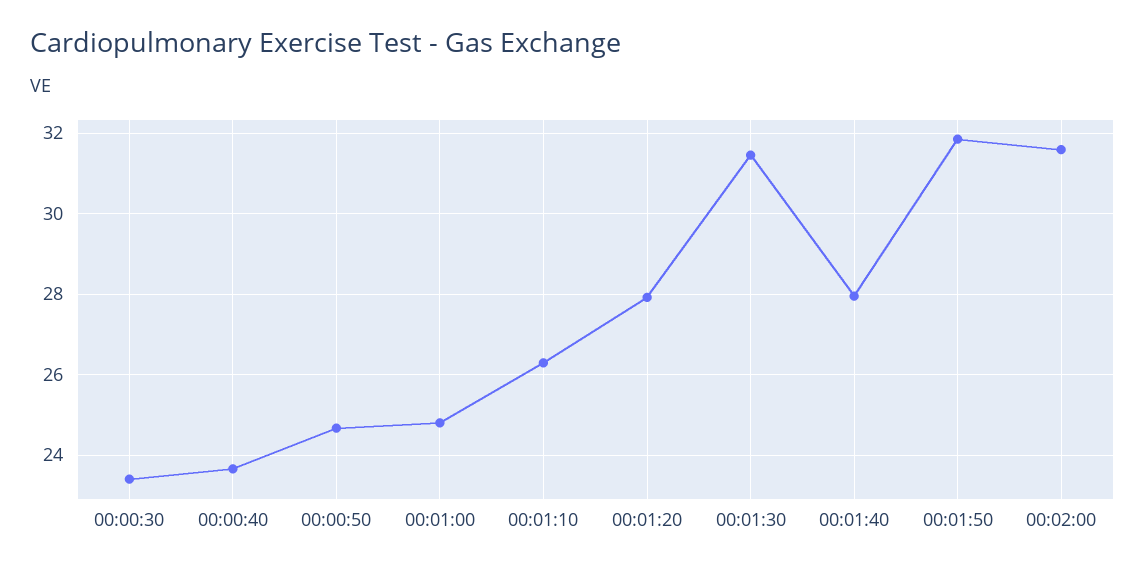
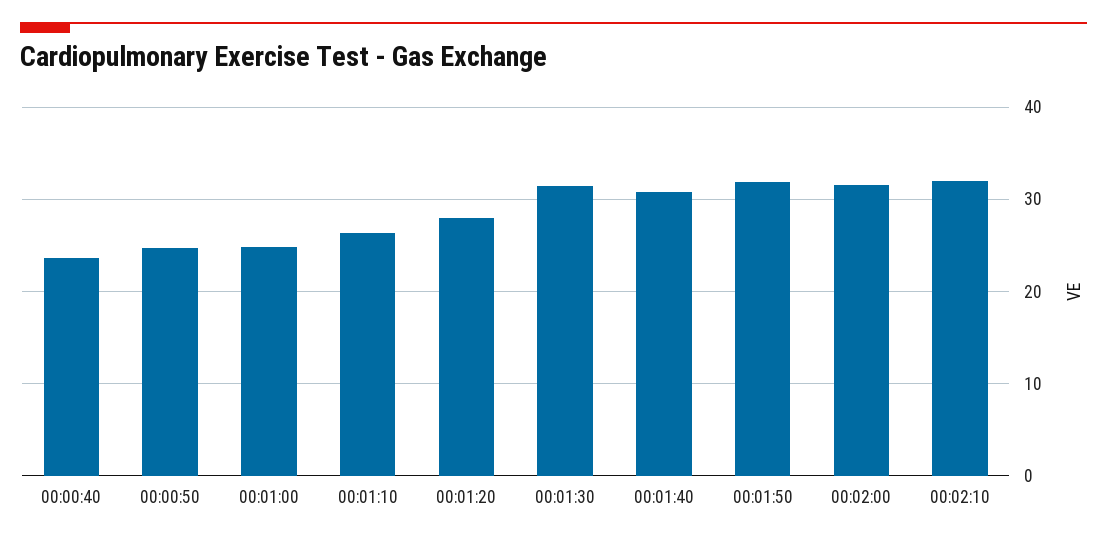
00:00:30: 23.4 -> none
00:01:40: 28 -> 31
00:02:10: none -> 32

